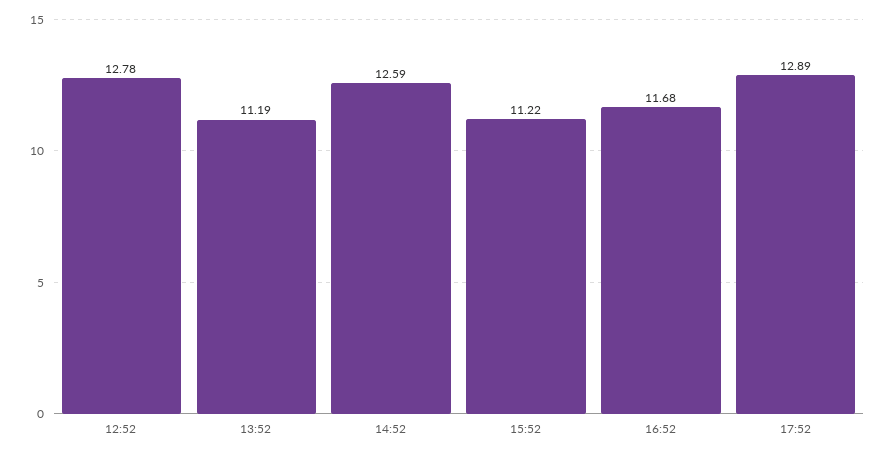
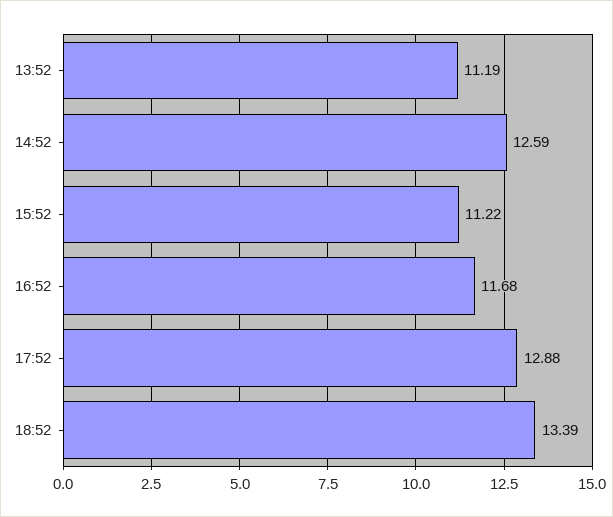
12:52: 12.78 -> none
17:52: 12.89 -> 12.88
18:52: none -> 13.39

